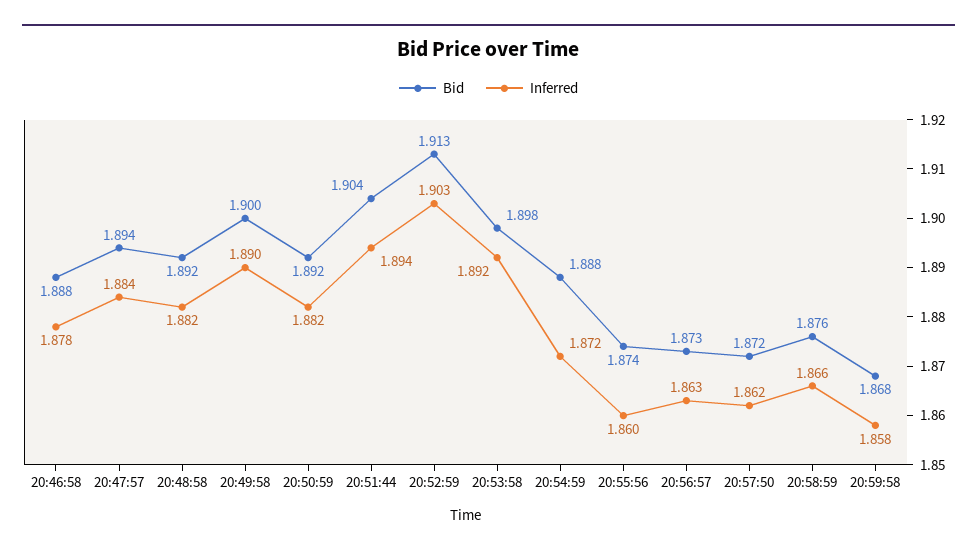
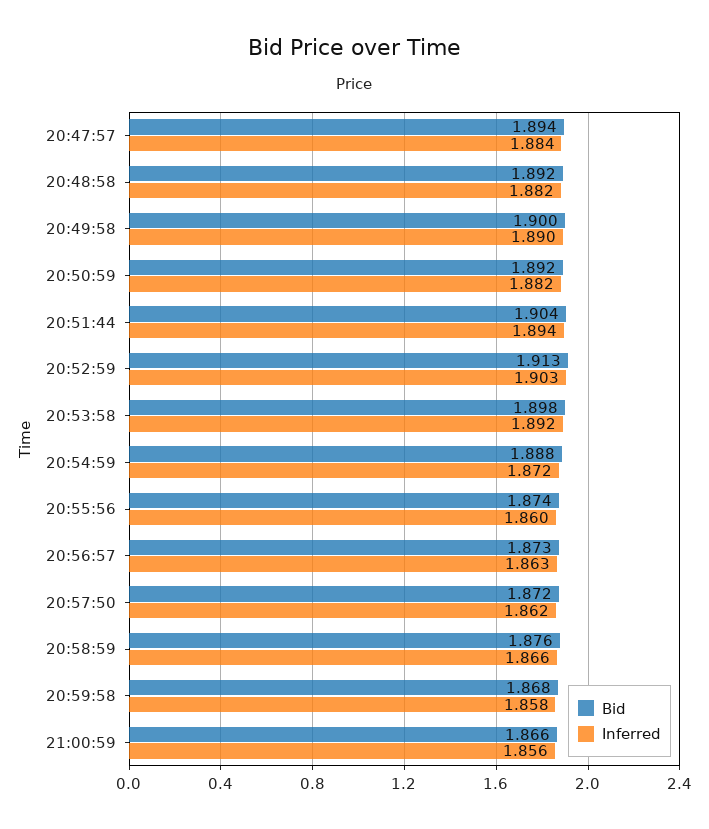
Bid, 20:46:58: 1.888 -> none
Inferred, 20:46:58: 1.878 -> none
Bid, 21:00:59: none -> 1.866
Inferred, 21:00:59: none -> 1.856

